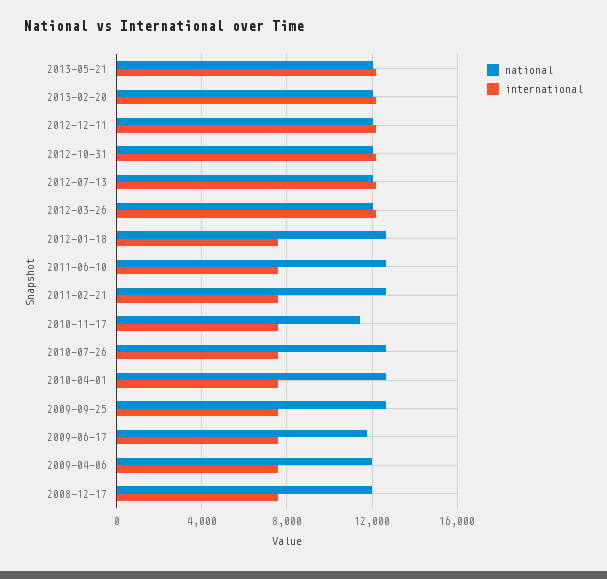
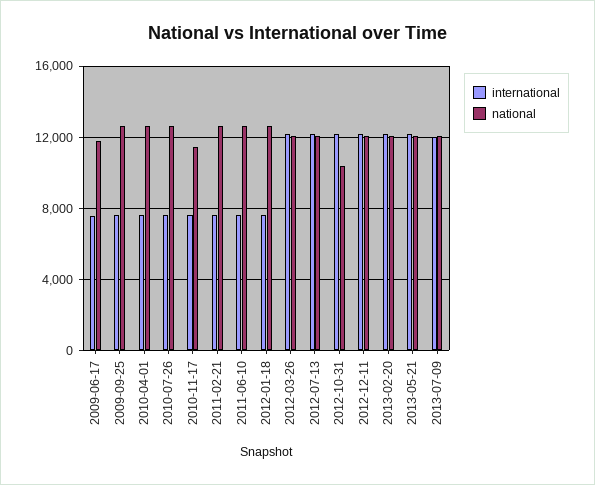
national, 2012-10-31: 12000 -> 10500
national, 2009-04-06: 12000 -> none
international, 2009-04-06: 7500 -> none
national, 2008-12-17: 12000 -> none
international, 2008-12-17: 7500 -> none
international, 2013-07-09: none -> 12000
national, 2013-07-09: none -> 12000

